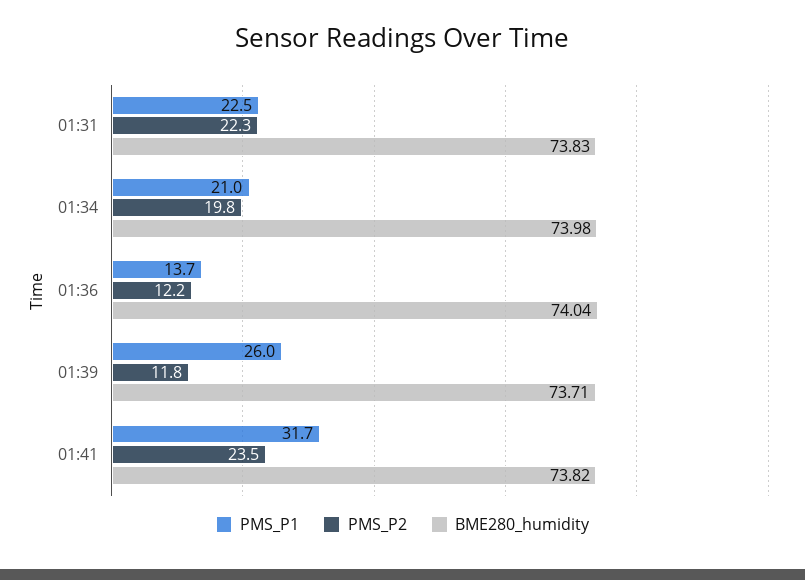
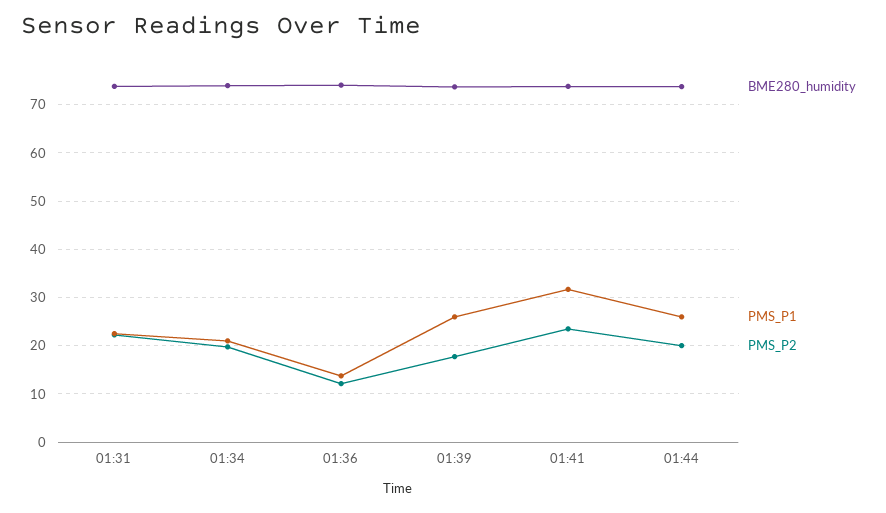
PMS_P2, 01:39: 11.8 -> 18
BME280_humidity, 01:44: none -> 74
PMS_P1, 01:44: none -> 26
PMS_P2, 01:44: none -> 20

